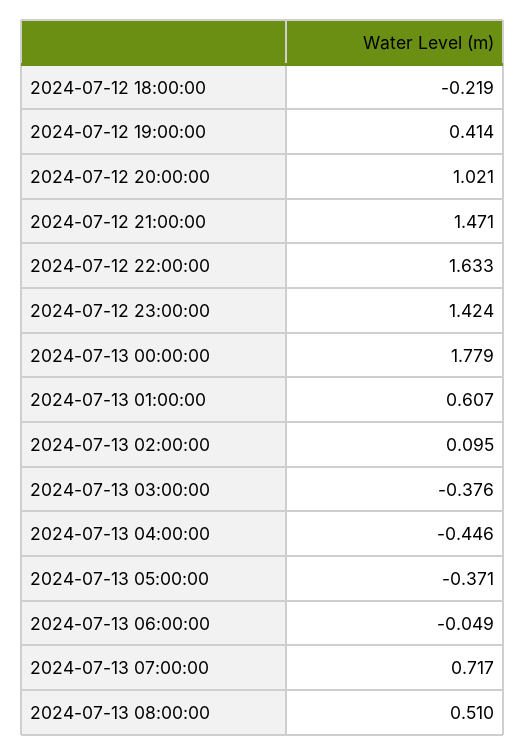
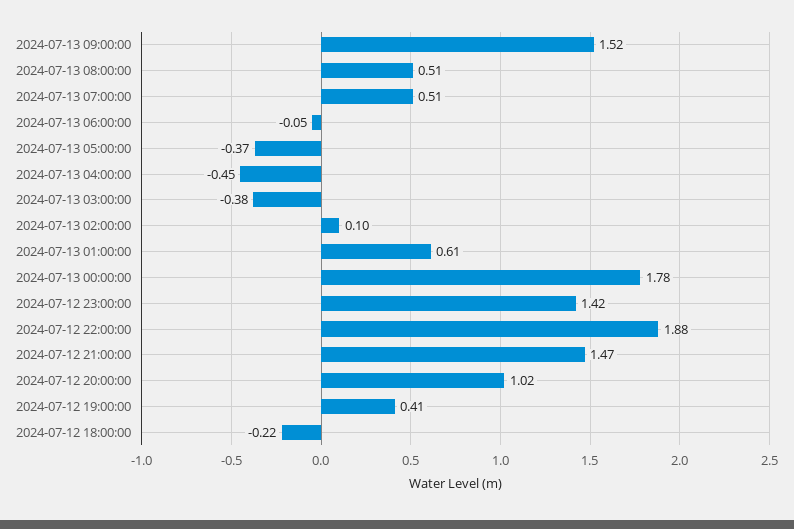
2024-07-12 22:00:00: 1.633 -> 1.88
2024-07-13 07:00:00: 0.717 -> 0.51
2024-07-13 09:00:00: none -> 1.52

